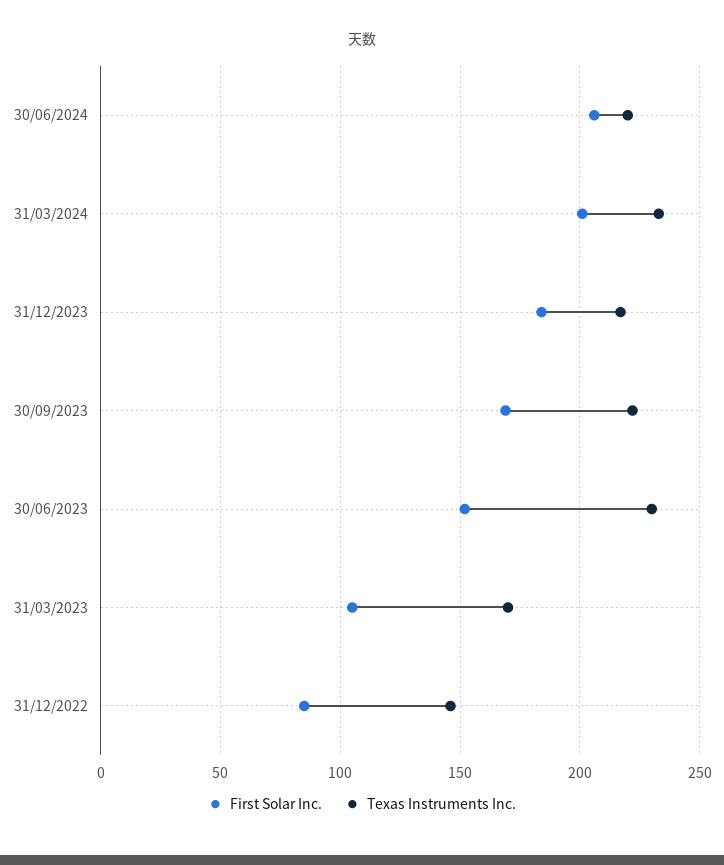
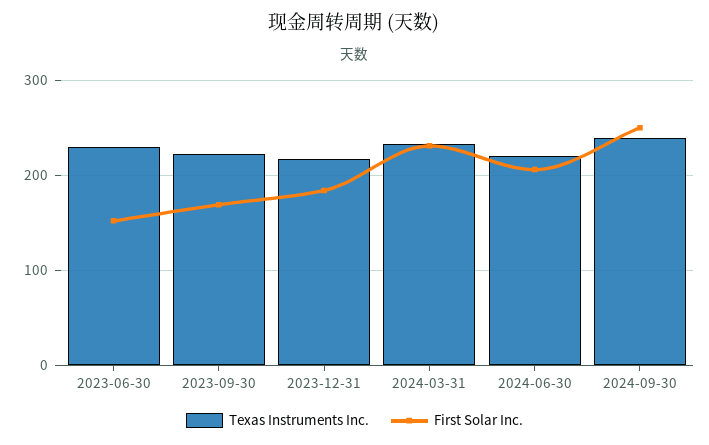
First Solar Inc., 31/03/2024: 200 -> 230
First Solar Inc., 31/03/2023: 105 -> none
Texas Instruments Inc., 31/03/2023: 170 -> none
First Solar Inc., 31/12/2022: 85 -> none
Texas Instruments Inc., 31/12/2022: 145 -> none
Texas Instruments Inc., 2024-09-30: none -> 240
First Solar Inc., 2024-09-30: none -> 250

